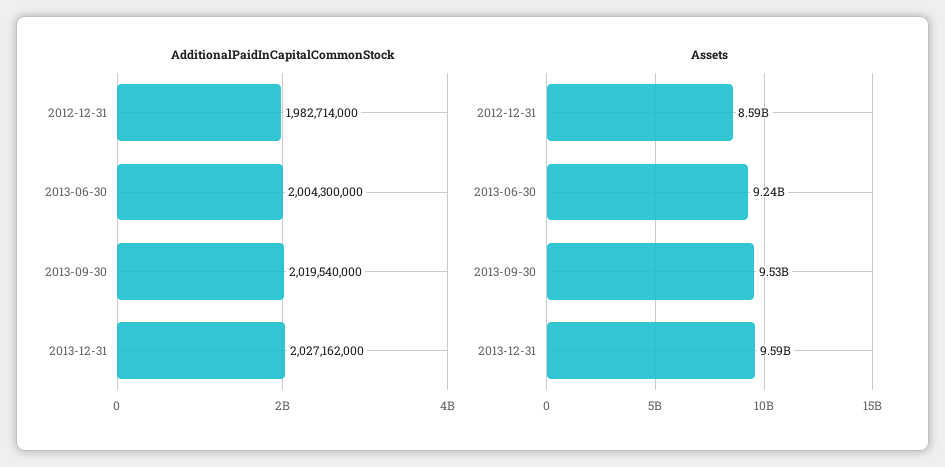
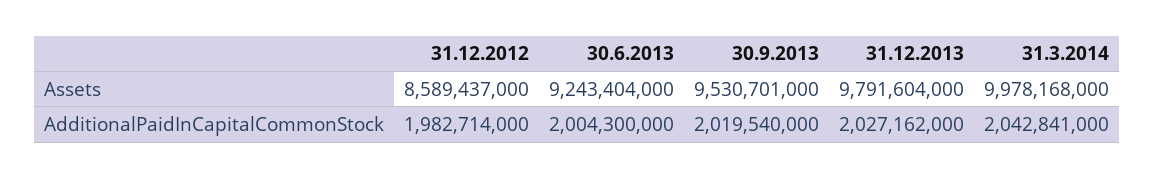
Assets, 2013-12-31: 9590000000 -> 9791604000
Assets, 31.3.2014: none -> 9978168000
AdditionalPaidInCapitalCommonStock, 31.3.2014: none -> 2042841000

